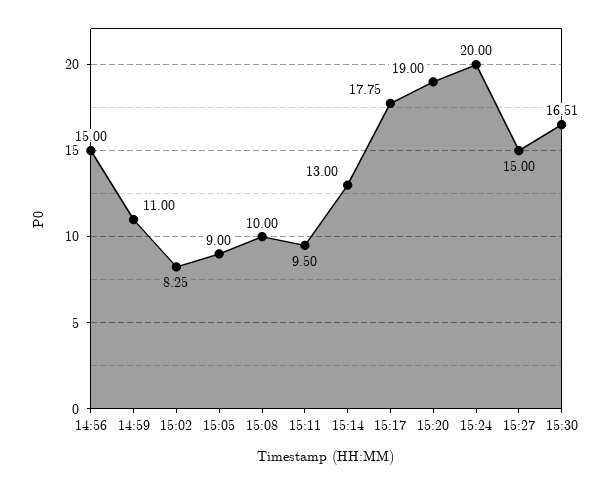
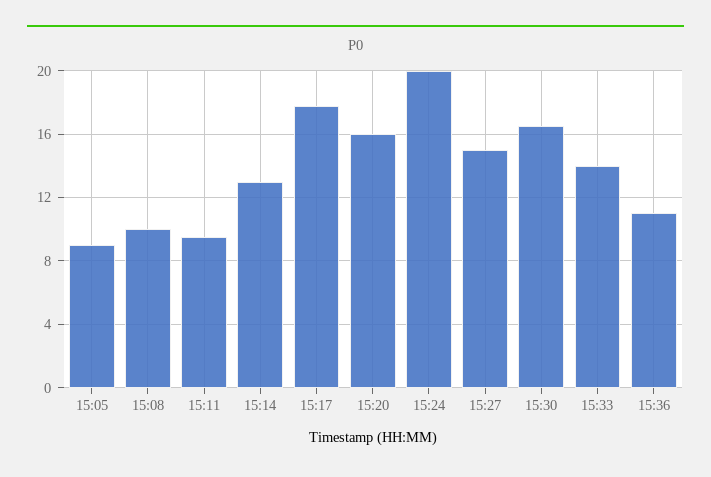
14:56: 15 -> none
14:59: 11 -> none
15:02: 8.25 -> none
15:20: 19 -> 16
15:33: none -> 14
15:36: none -> 11

